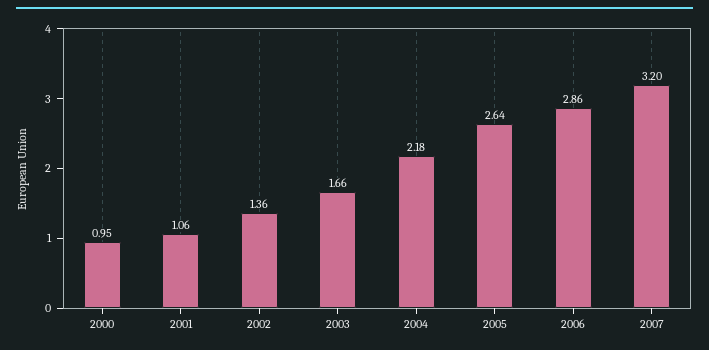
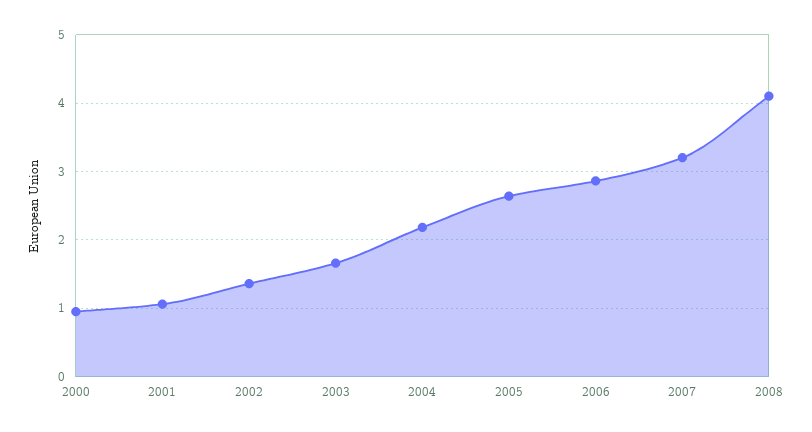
2008: none -> 4.1

